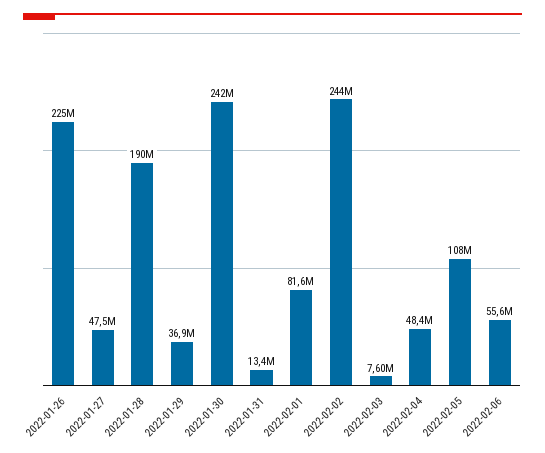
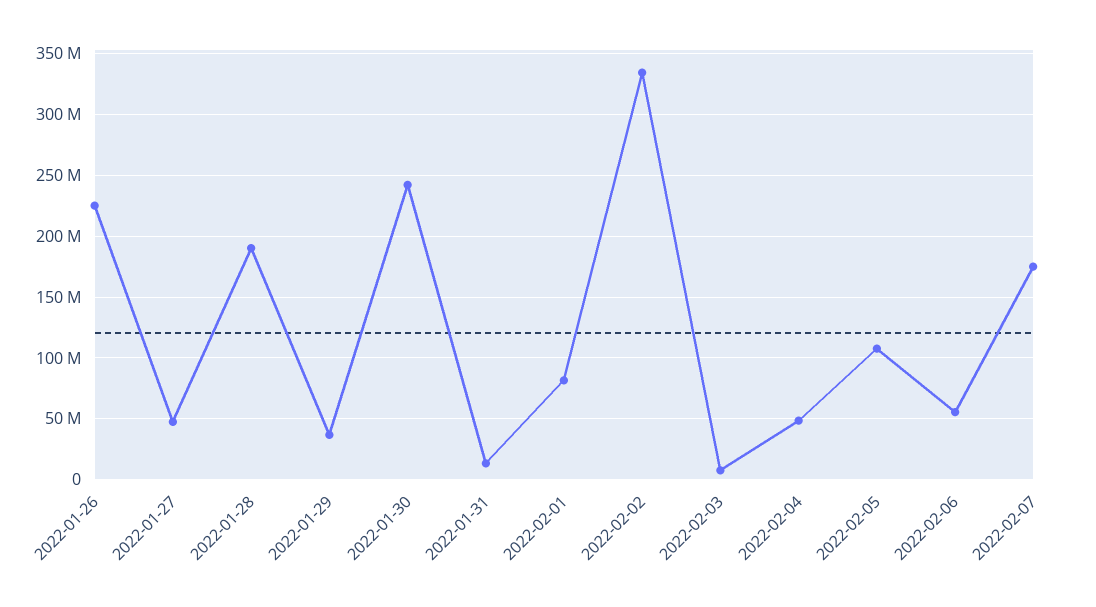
2022-02-02: 244000000 -> 335000000
2022-02-07: none -> 175000000

